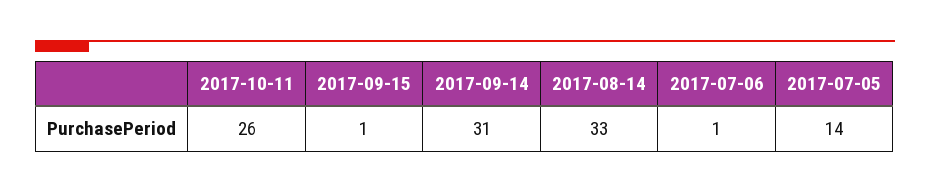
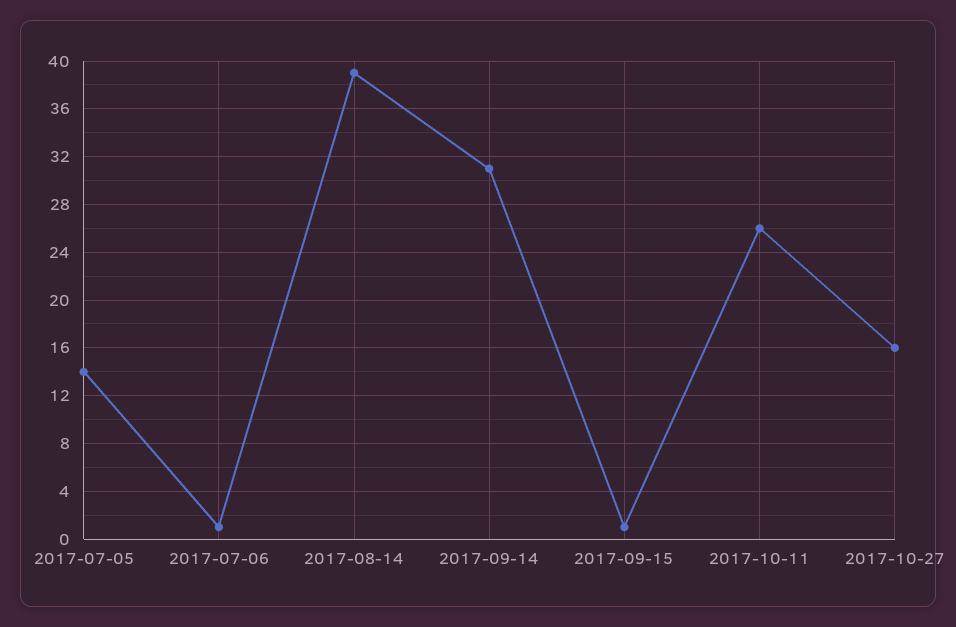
2017-08-14: 33 -> 39
2017-10-27: none -> 16

